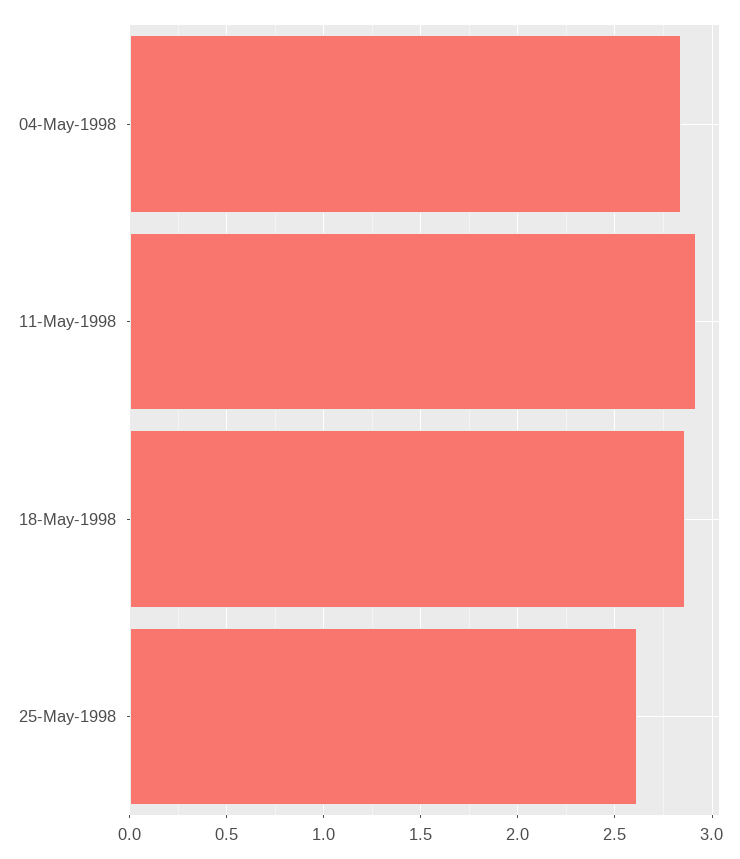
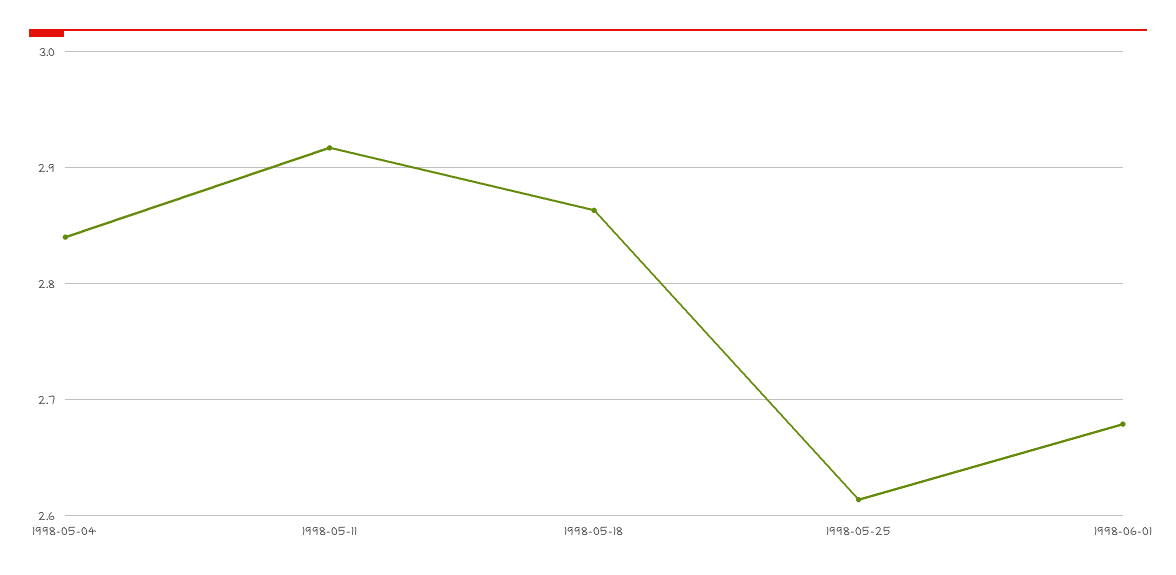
1998-06-01: none -> 2.68

